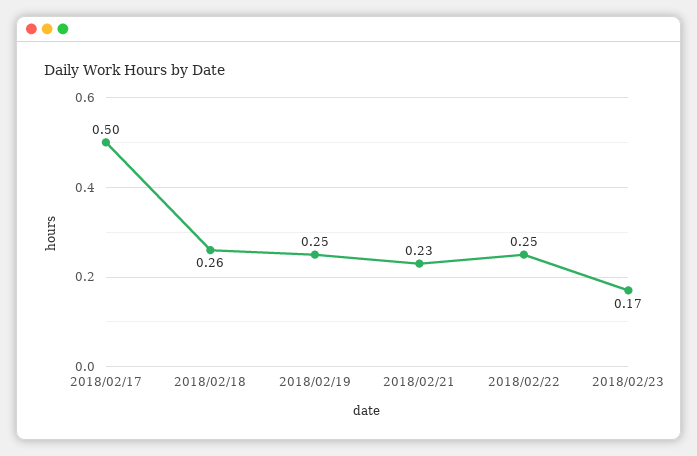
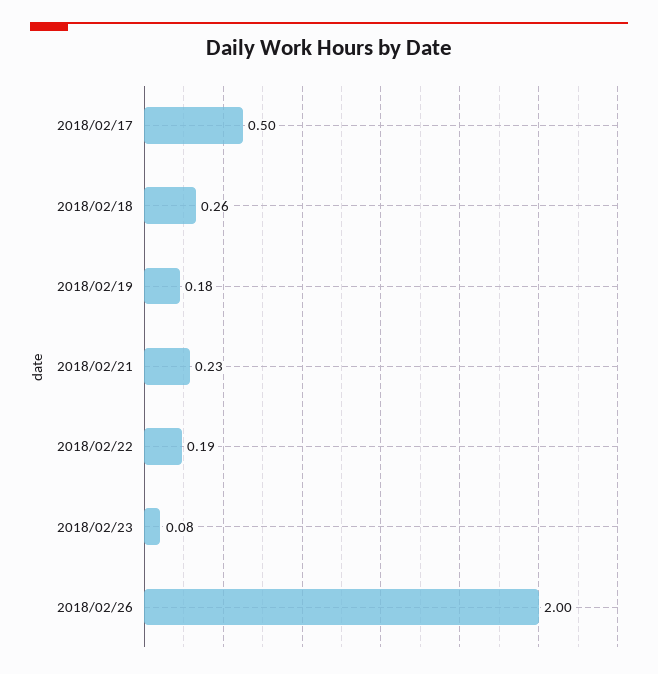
2018/02/19: 0.25 -> 0.18
2018/02/22: 0.25 -> 0.19
2018/02/23: 0.17 -> 0.08
2018/02/26: none -> 2

